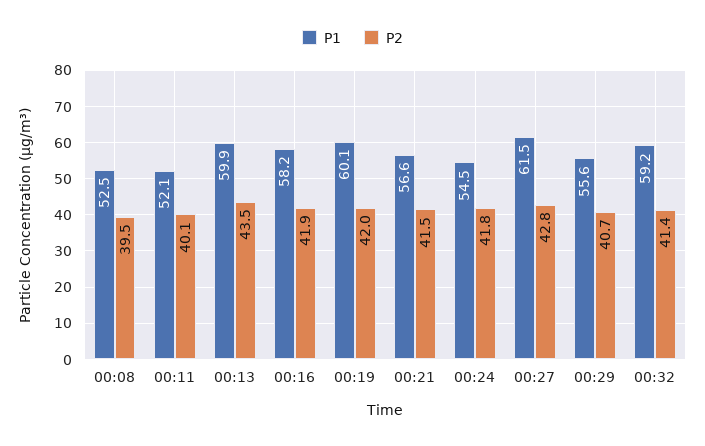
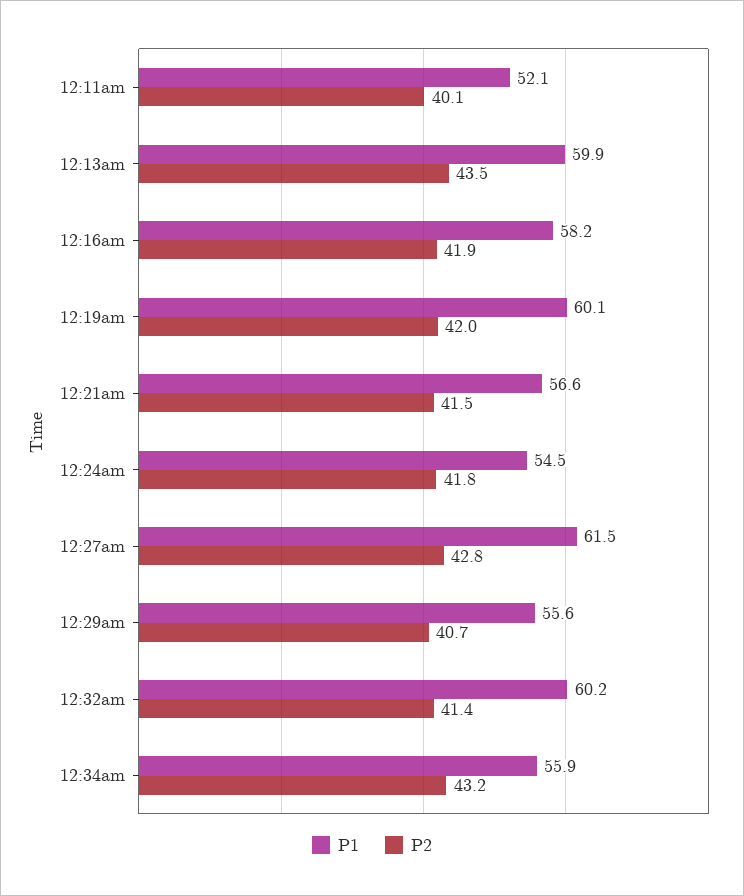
P1, 00:08: 52.5 -> none
P2, 00:08: 39.5 -> none
P1, 00:32: 59.2 -> 60.2
P1, 12:34am: none -> 55.9
P2, 12:34am: none -> 43.2

